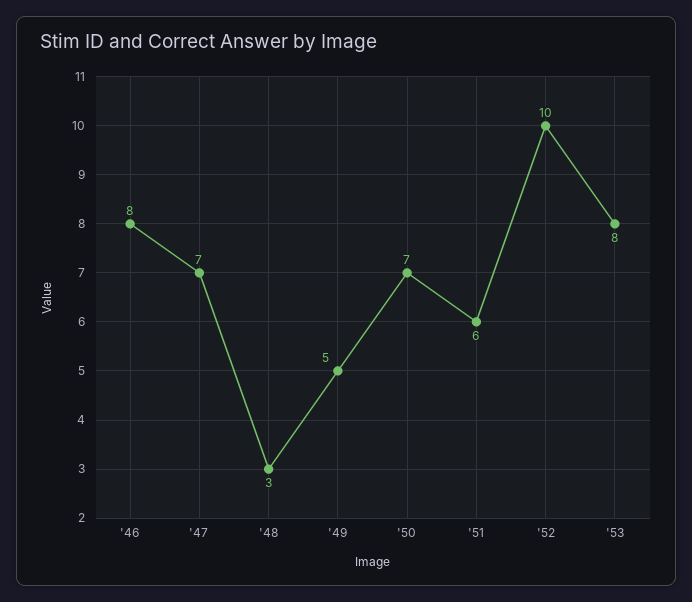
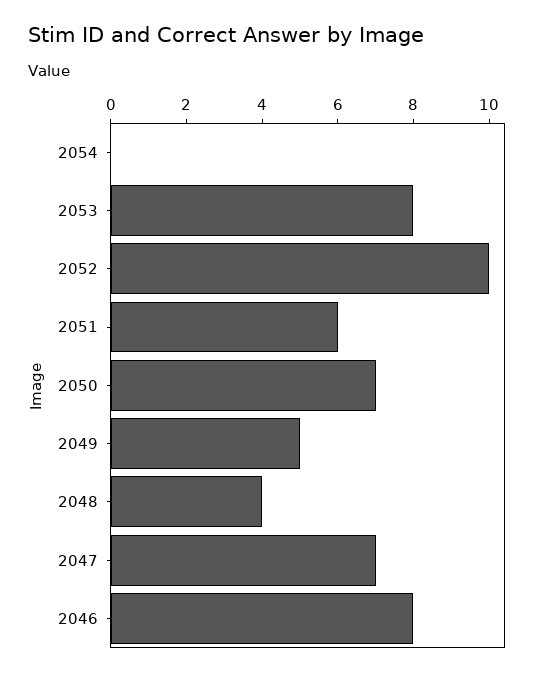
'48: 3 -> 4
2054: none -> 0

